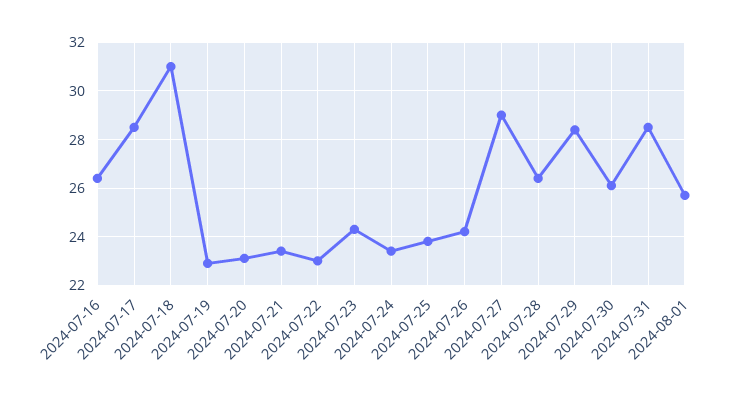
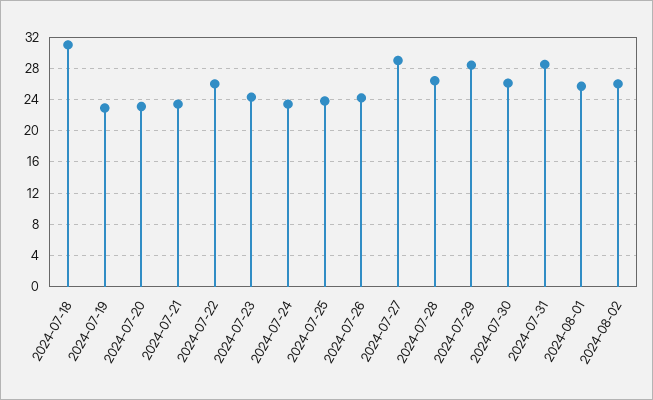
2024-07-16: 26.5 -> none
2024-07-17: 28.5 -> none
2024-07-22: 23 -> 26
2024-08-02: none -> 26

